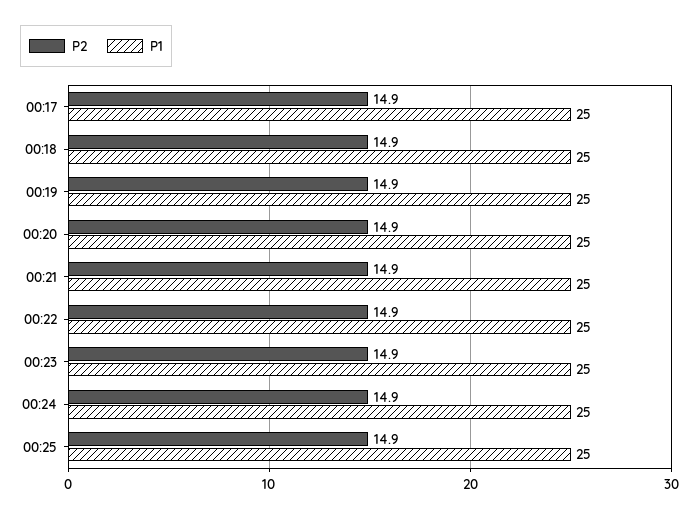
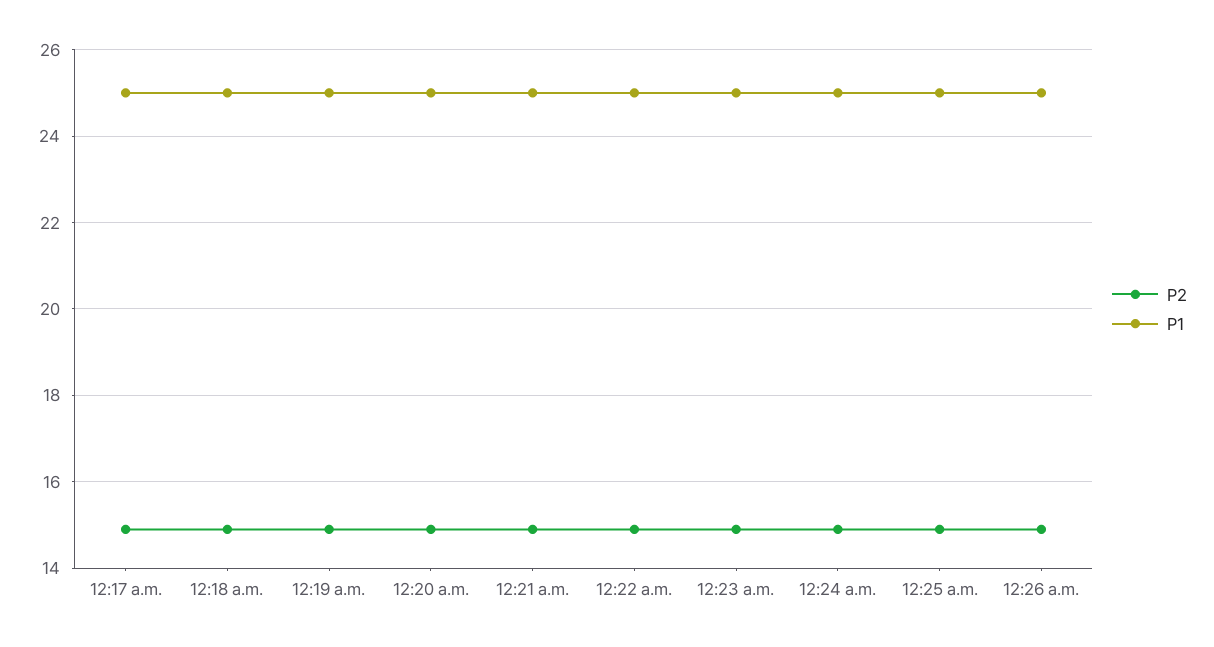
P2, 12:26 a.m.: none -> 15
P1, 12:26 a.m.: none -> 25

